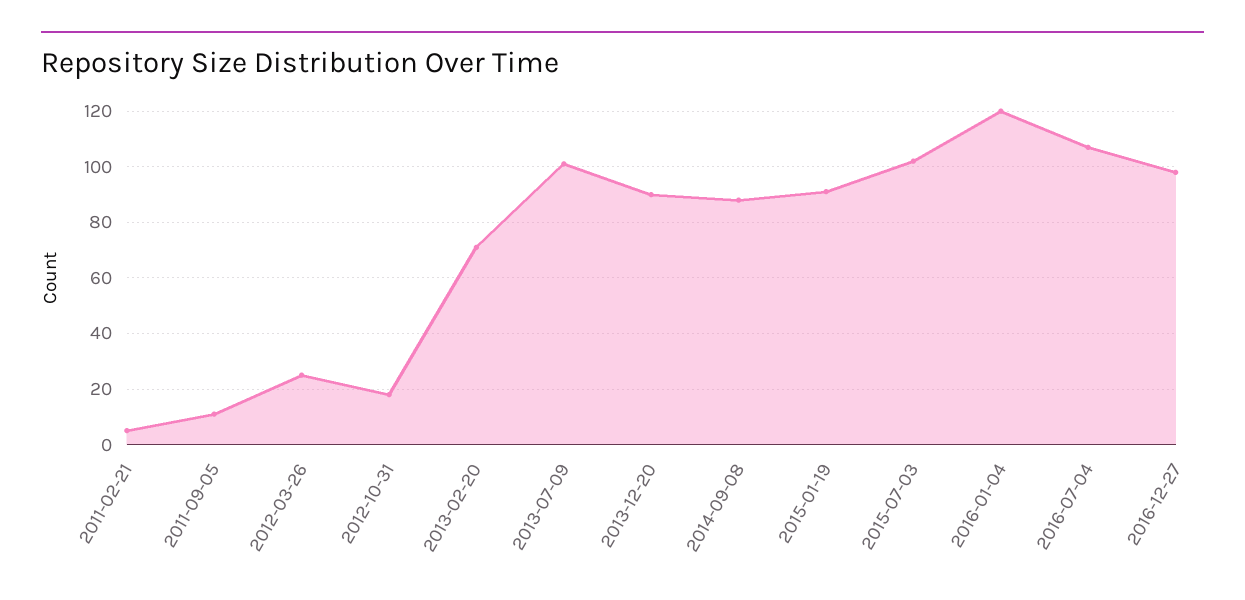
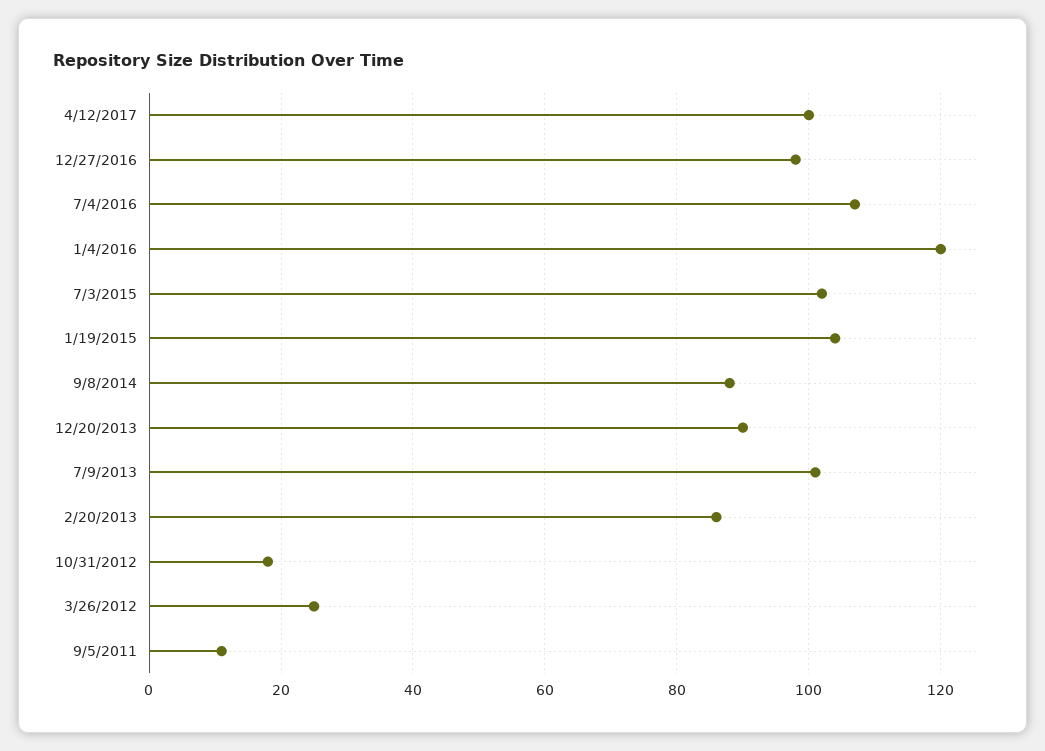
2011-02-21: 5 -> none
2013-02-20: 70 -> 85
2015-01-19: 90 -> 105
4/12/2017: none -> 100

